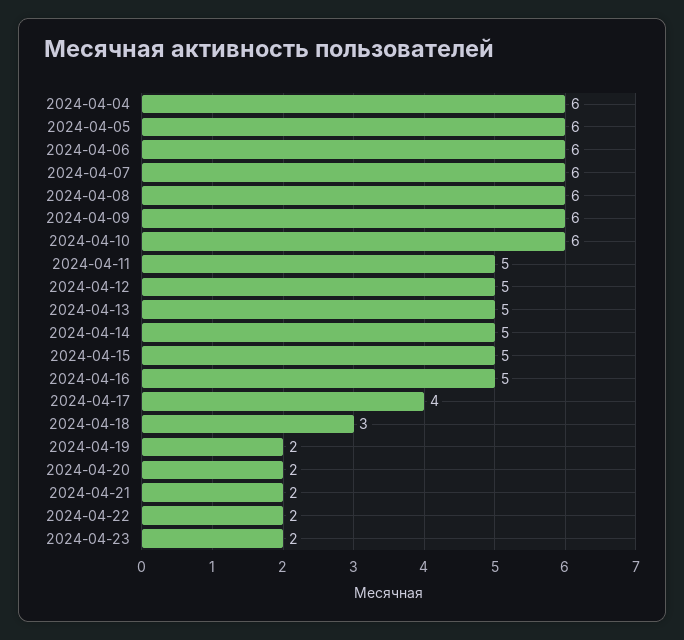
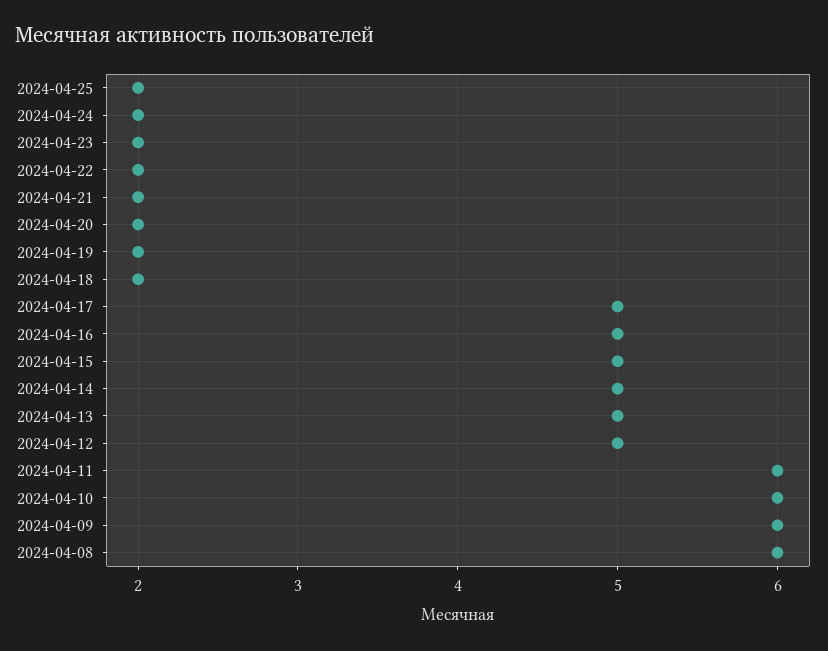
2024-04-04: 6 -> none
2024-04-05: 6 -> none
2024-04-06: 6 -> none
2024-04-07: 6 -> none
2024-04-11: 5 -> 6
2024-04-17: 4 -> 5
2024-04-18: 3 -> 2
2024-04-25: none -> 2
2024-04-24: none -> 2

